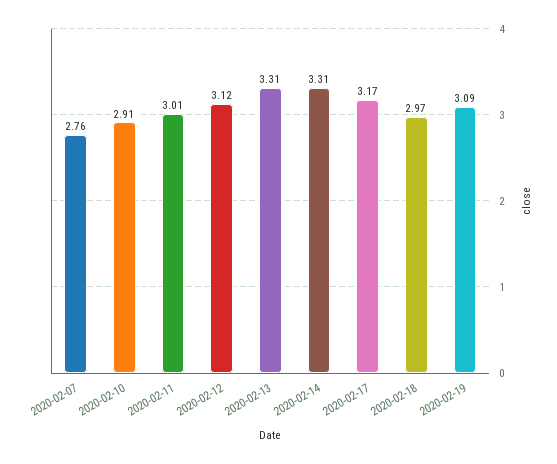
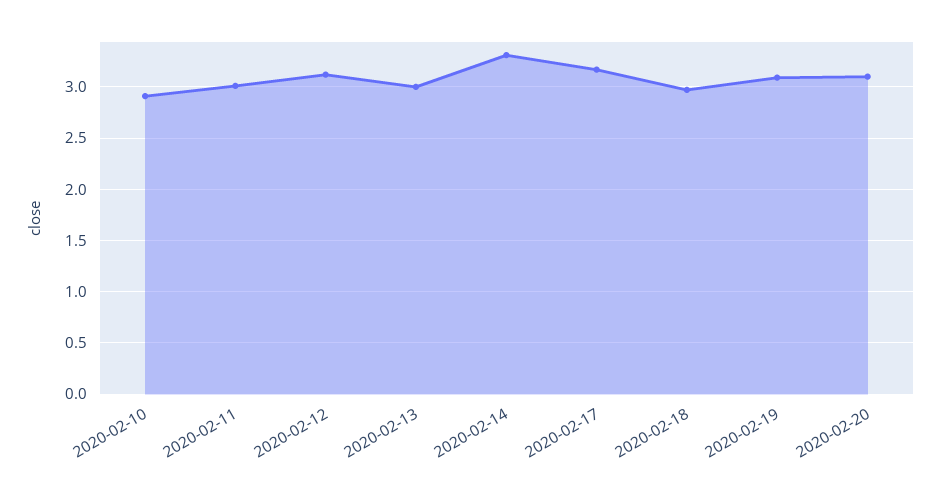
2020-02-07: 2.76 -> none
2020-02-13: 3.31 -> 3
2020-02-20: none -> 3.1

